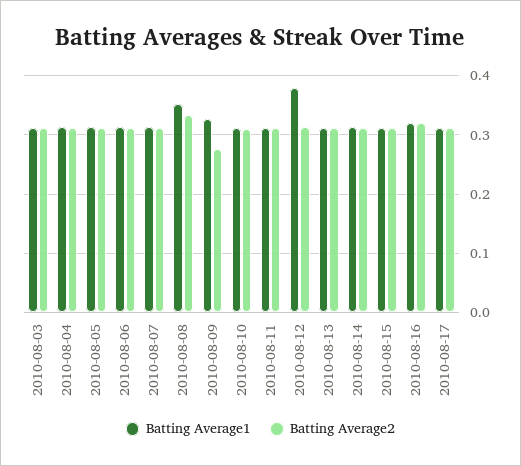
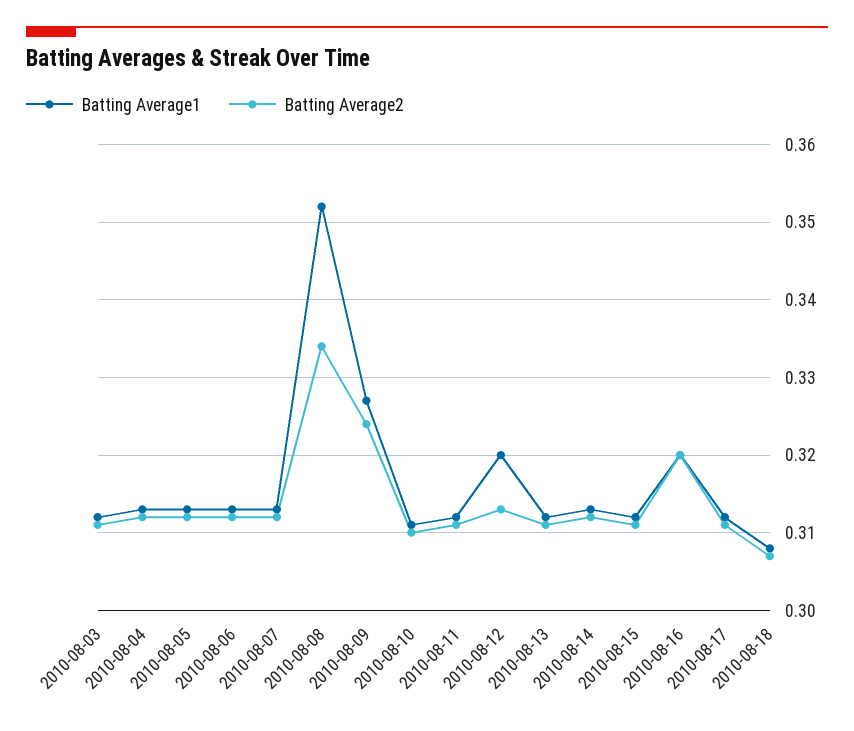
Batting Average2, 2010-08-09: 0.28 -> 0.324
Batting Average1, 2010-08-12: 0.38 -> 0.32
Batting Average1, 2010-08-18: none -> 0.308
Batting Average2, 2010-08-18: none -> 0.307

